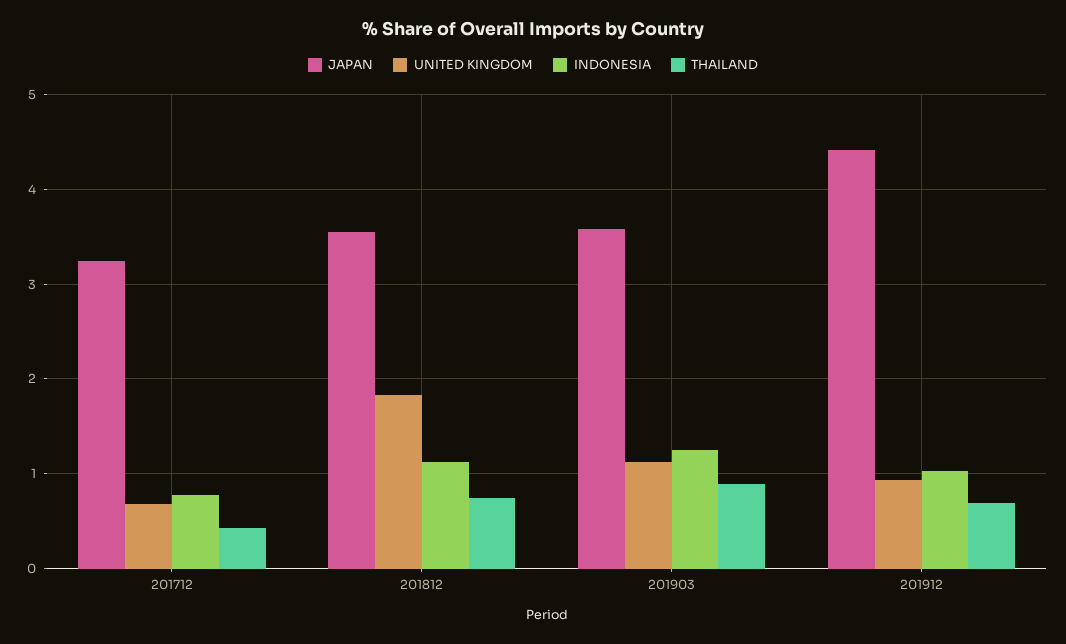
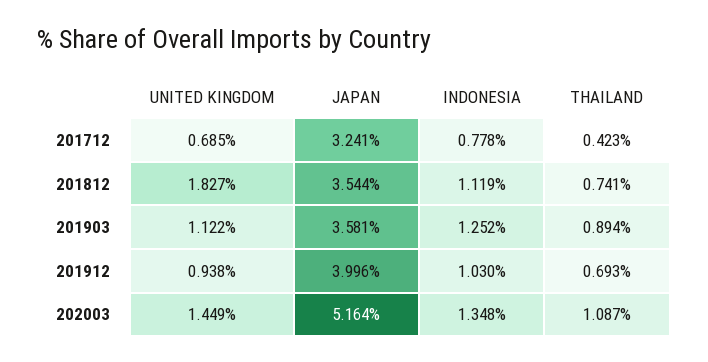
JAPAN, 201912: 4.4 -> 3.996
UNITED KINGDOM, 202003: none -> 1.449
JAPAN, 202003: none -> 5.164
INDONESIA, 202003: none -> 1.348
THAILAND, 202003: none -> 1.087

